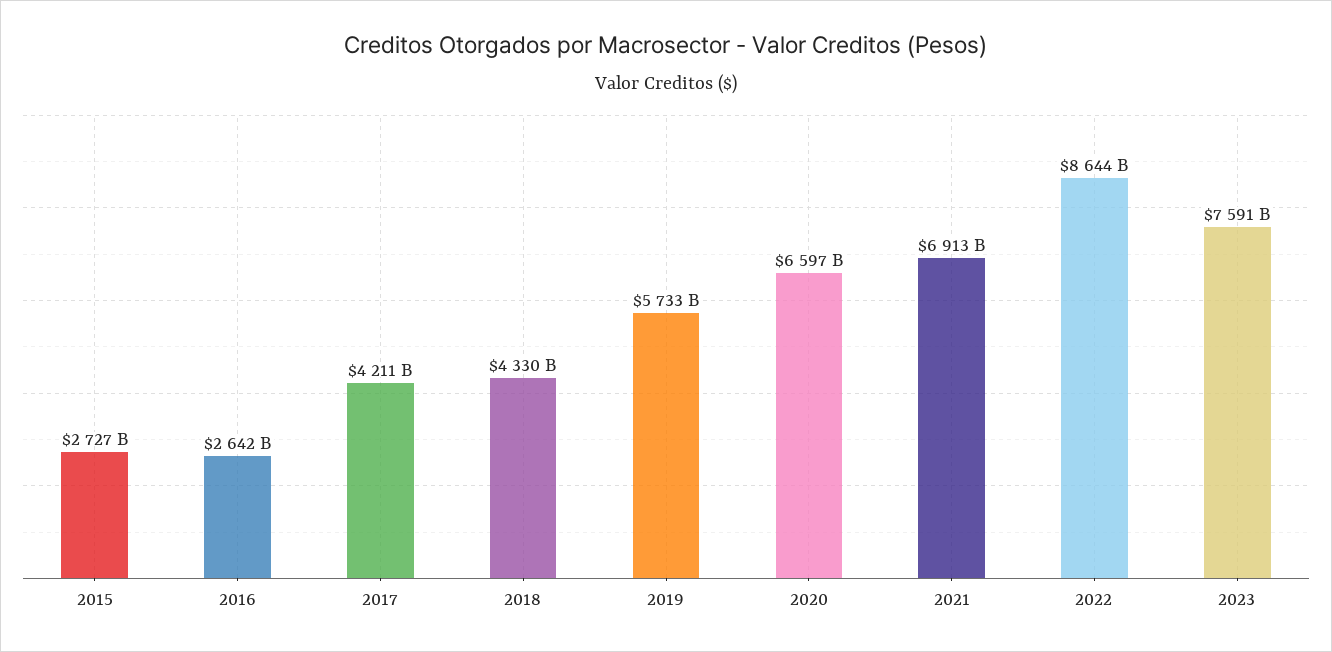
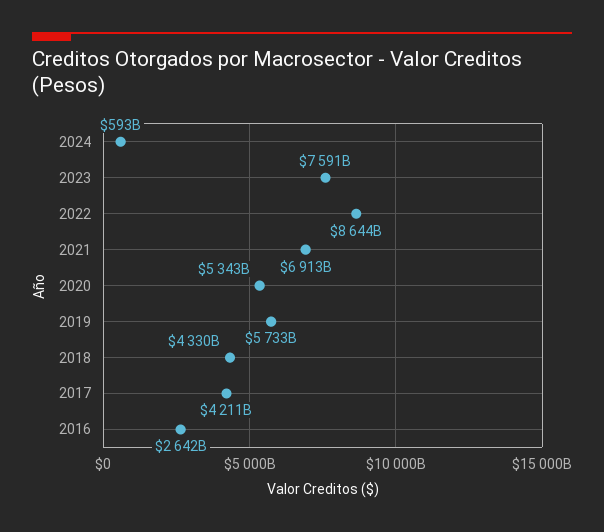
2015: 2727000000000 -> none
2020: 6597000000000 -> 5343000000000
2024: none -> 593000000000

